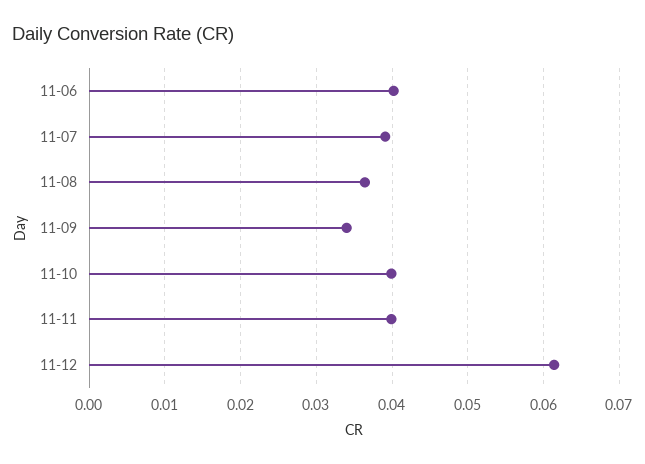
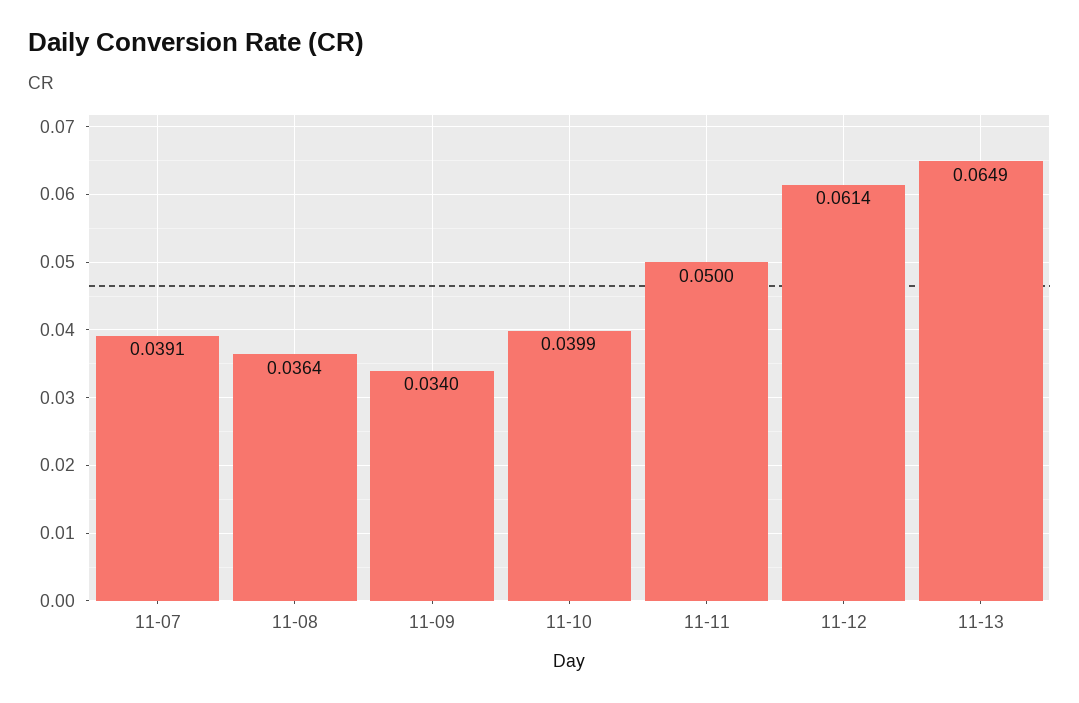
11-06: 0.04 -> none
11-11: 0.04 -> 0.05
11-13: none -> 0.0649

